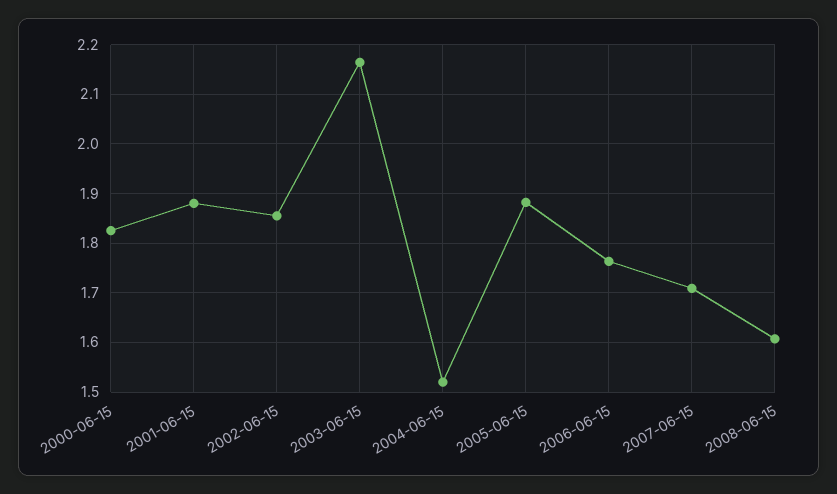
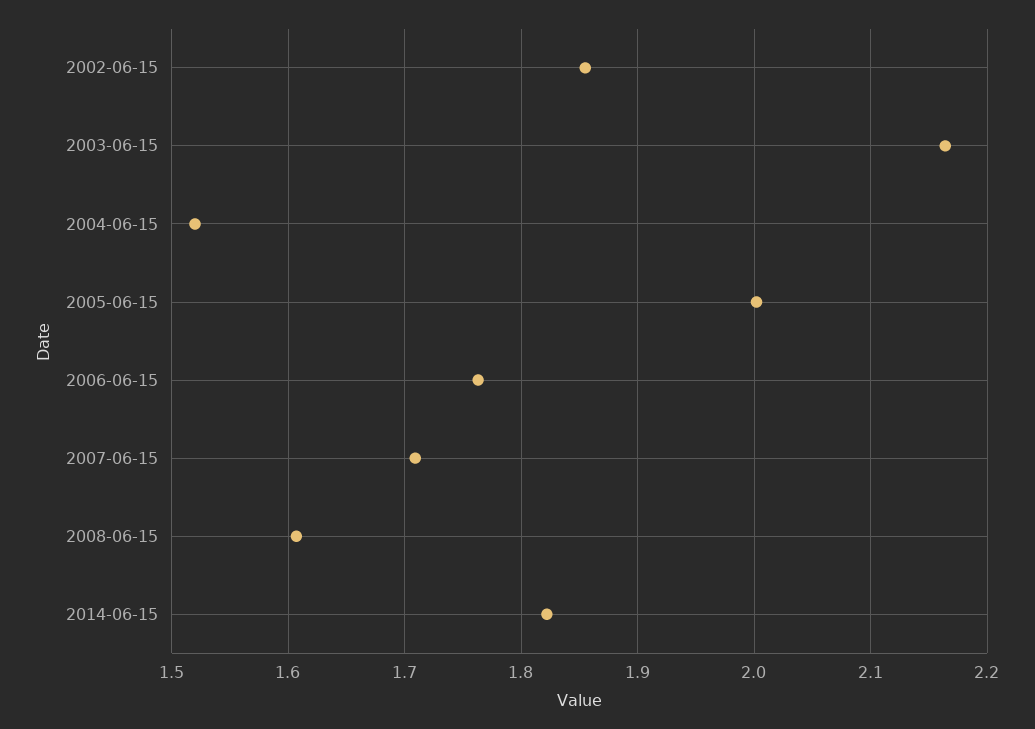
2000-06-15: 1.82 -> none
2001-06-15: 1.88 -> none
2005-06-15: 1.88 -> 2
2014-06-15: none -> 1.82

